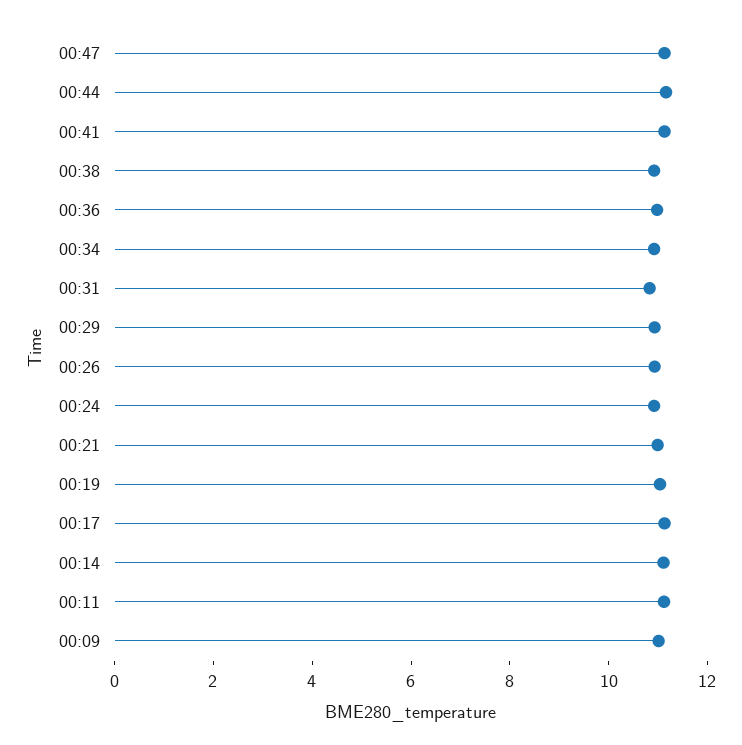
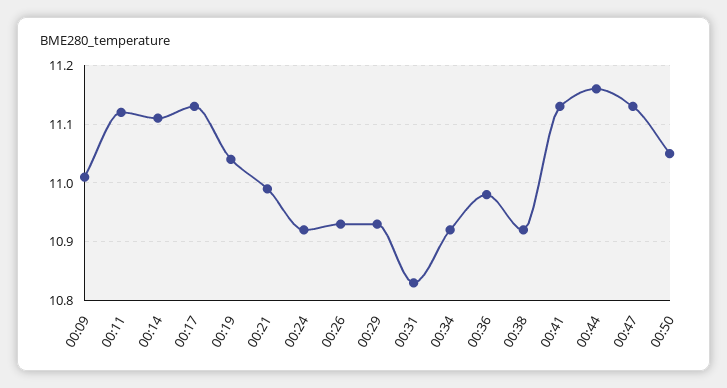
00:50: none -> 11.05

